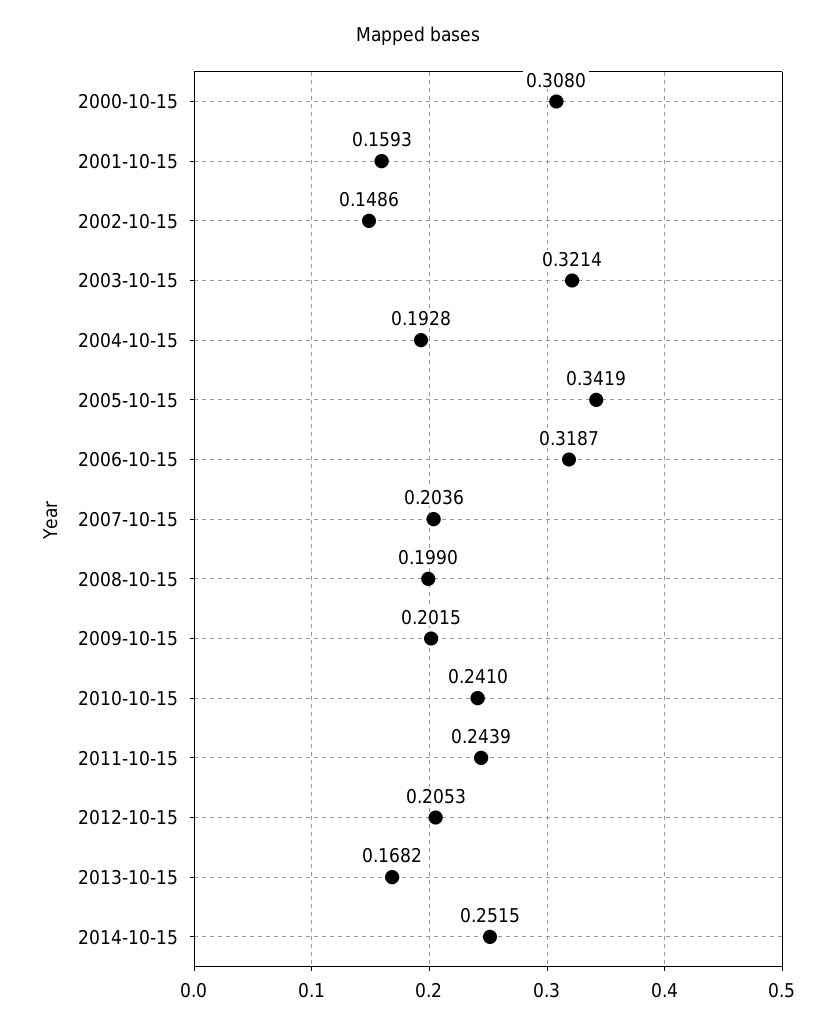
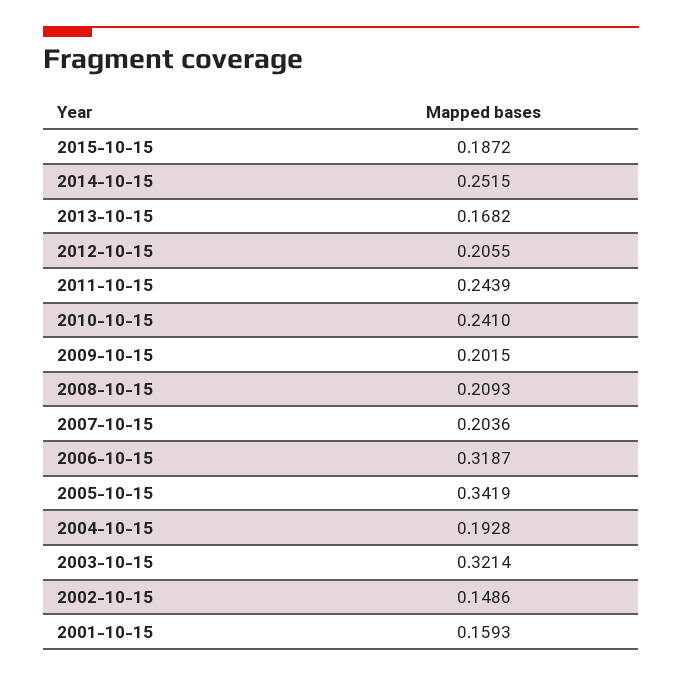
2000-10-15: 0.308 -> none
2008-10-15: 0.199 -> 0.2093
2012-10-15: 0.2053 -> 0.2055
2015-10-15: none -> 0.1872

